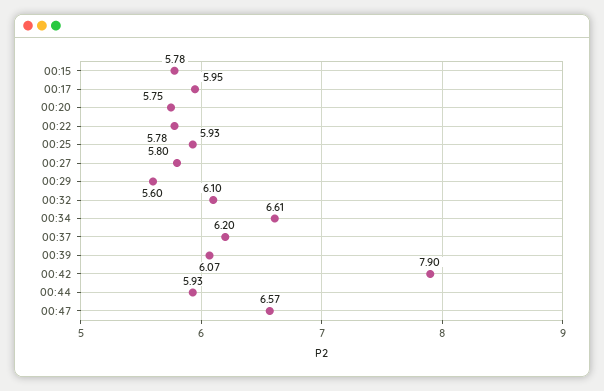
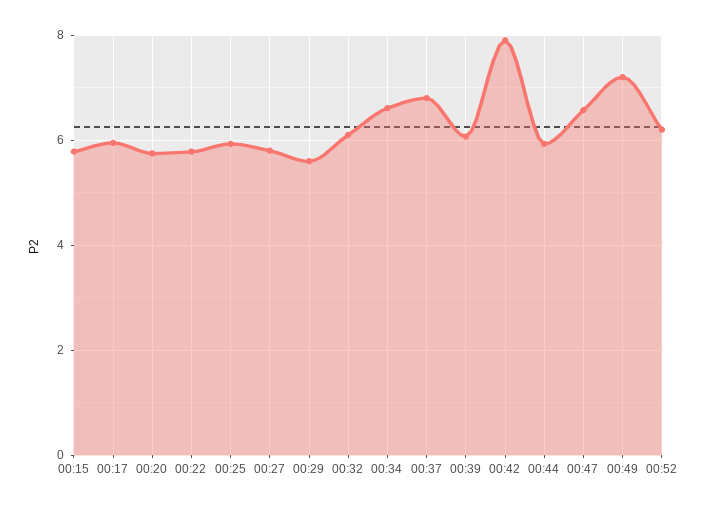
00:37: 6.2 -> 6.8
00:49: none -> 7.2
00:52: none -> 6.2

